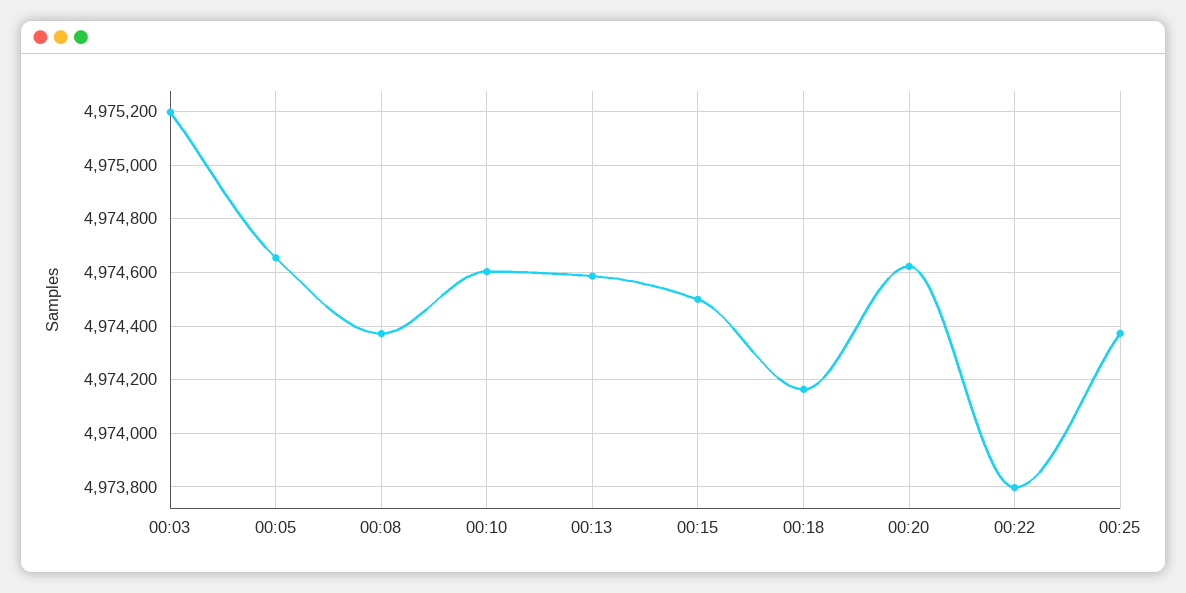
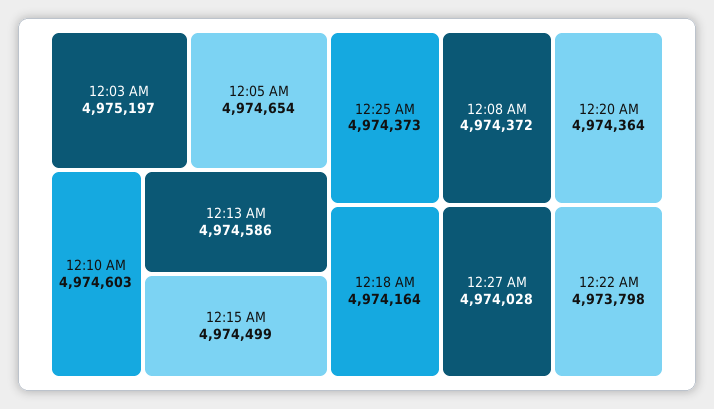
00:20: 4974625 -> 4974364
12:27 AM: none -> 4974028

